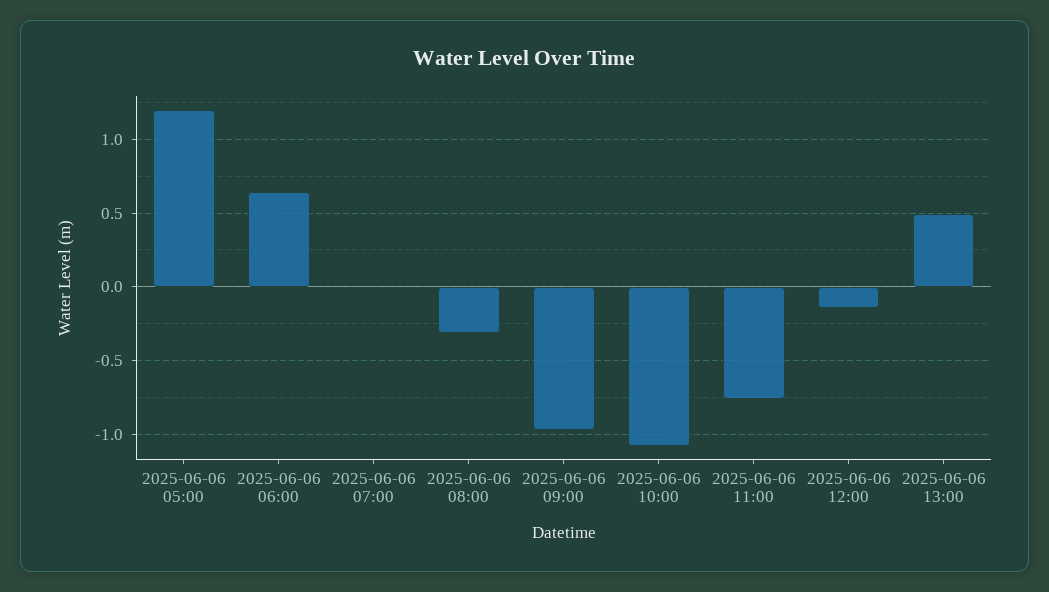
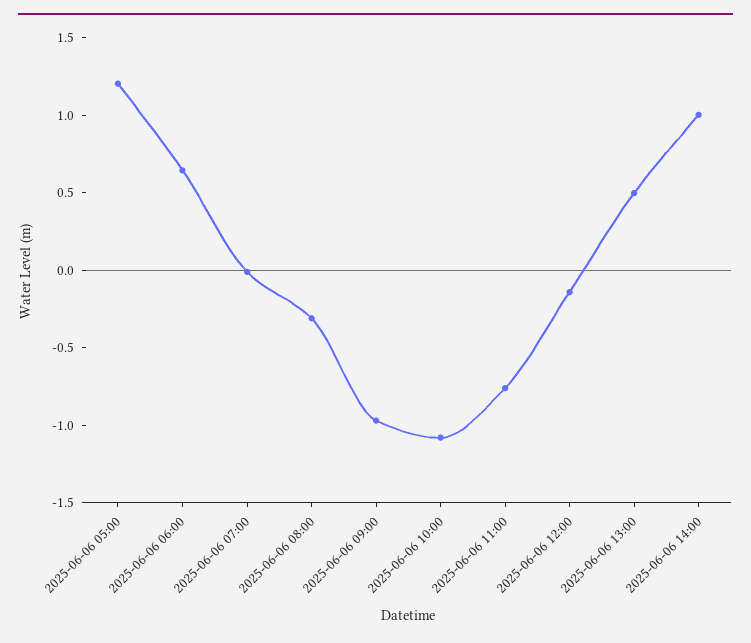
2025-06-06 14:00: none -> 1

